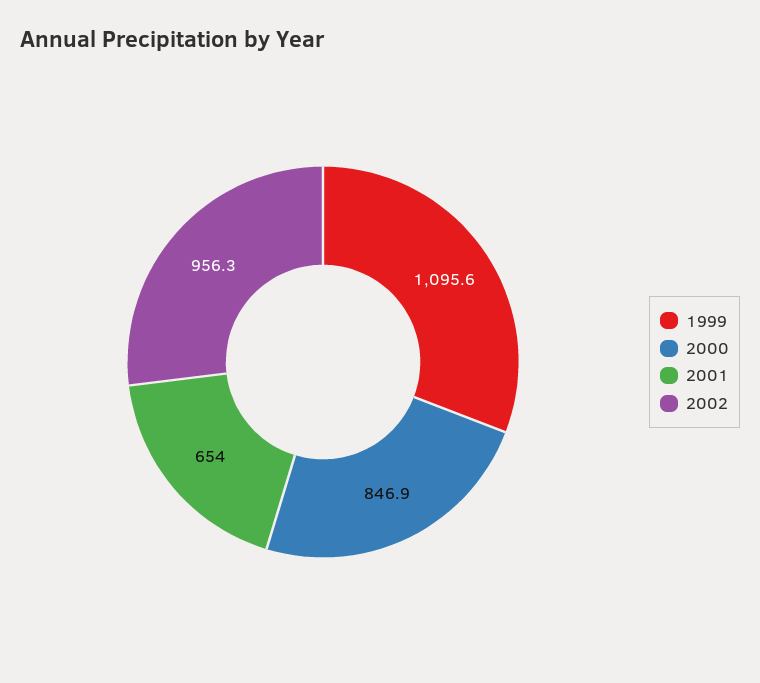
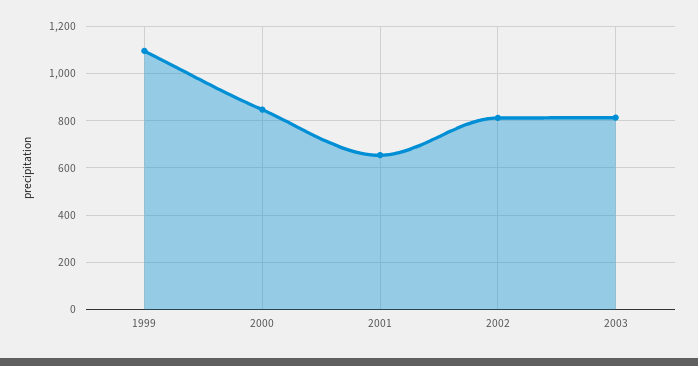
2002: 956.3 -> 800
2003: none -> 800

